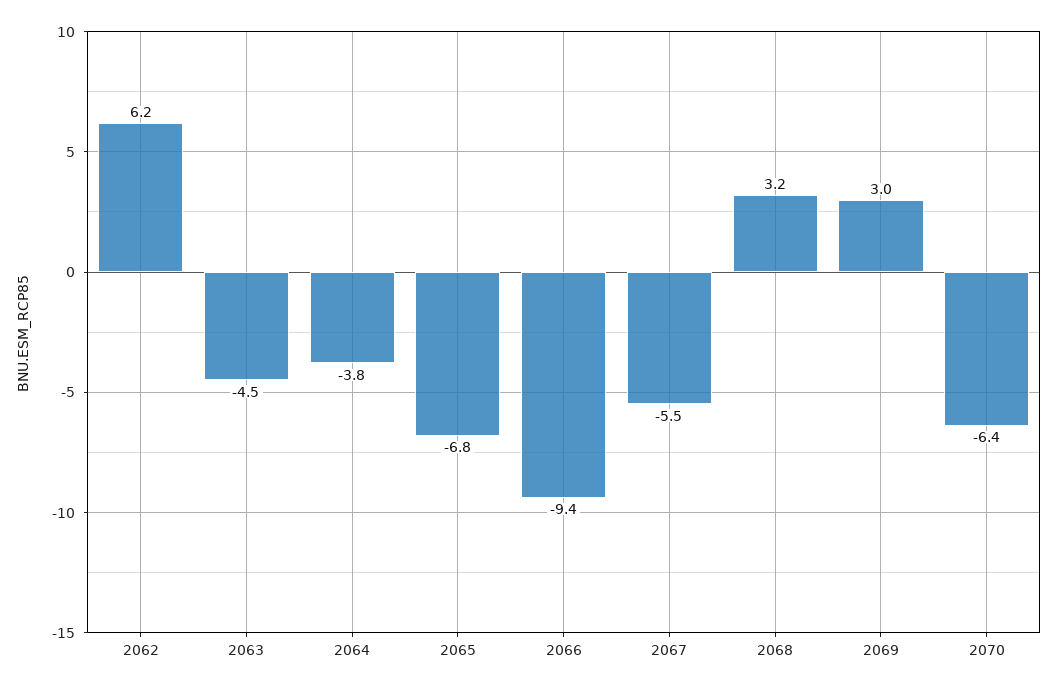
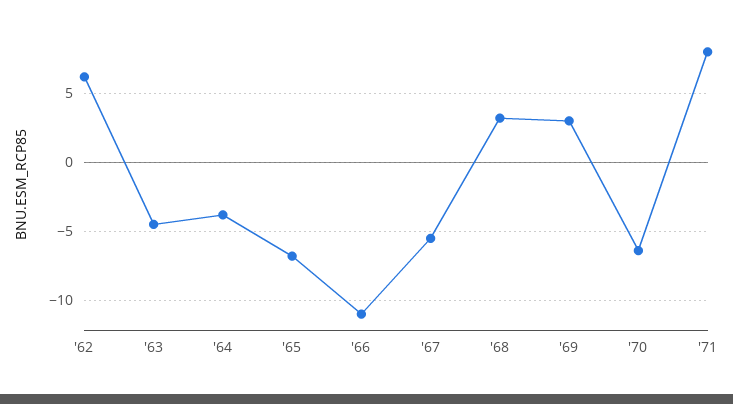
2066: -9.4 -> -11
'71: none -> 8

